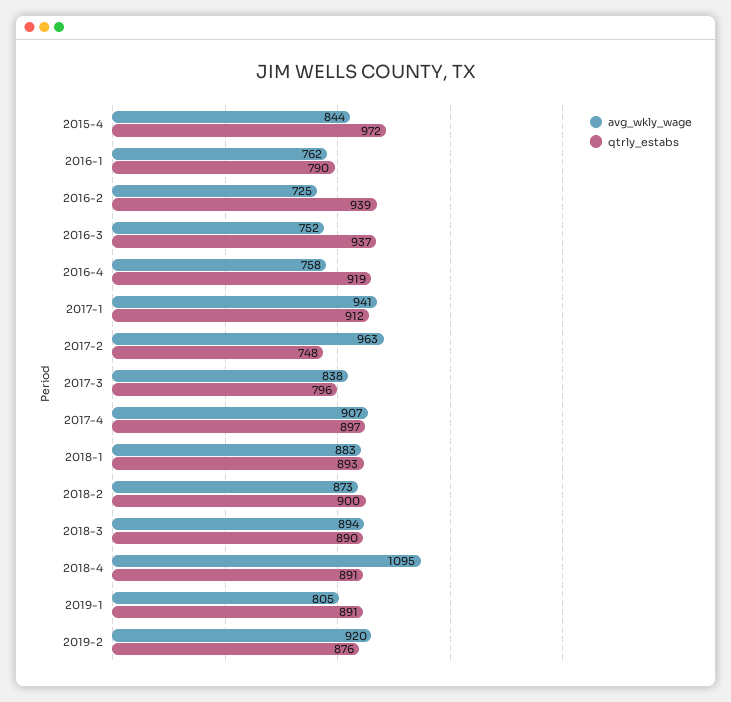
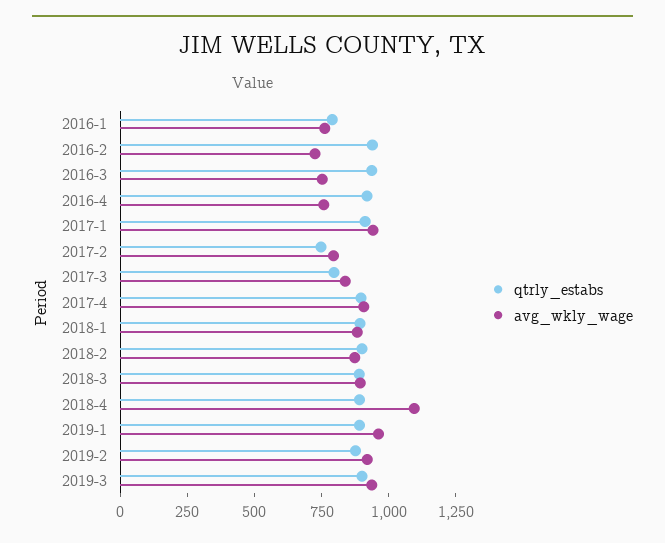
avg_wkly_wage, 2015-4: 844 -> none
qtrly_estabs, 2015-4: 972 -> none
avg_wkly_wage, 2017-2: 963 -> 800
avg_wkly_wage, 2019-1: 805 -> 950
qtrly_estabs, 2019-3: none -> 900
avg_wkly_wage, 2019-3: none -> 950

